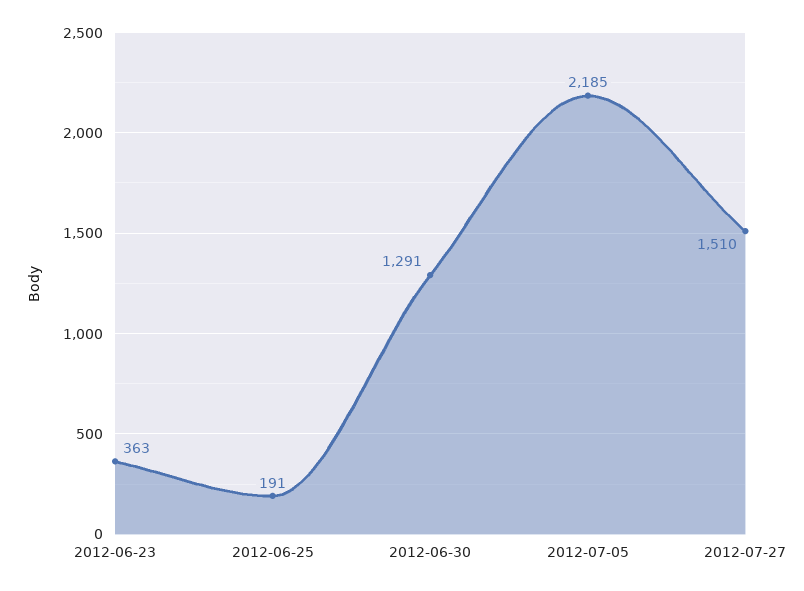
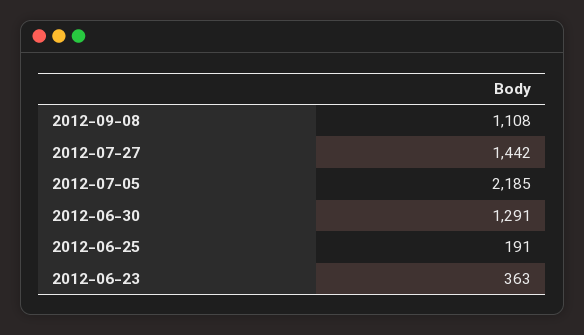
2012-07-27: 1510 -> 1442
2012-09-08: none -> 1108

